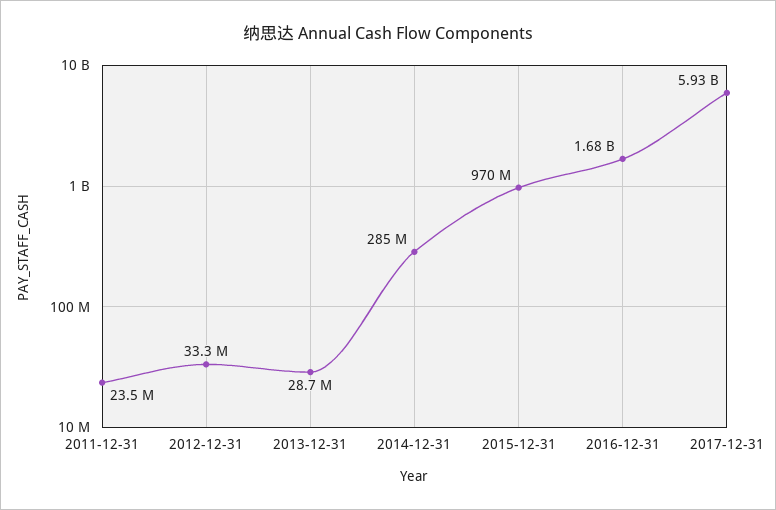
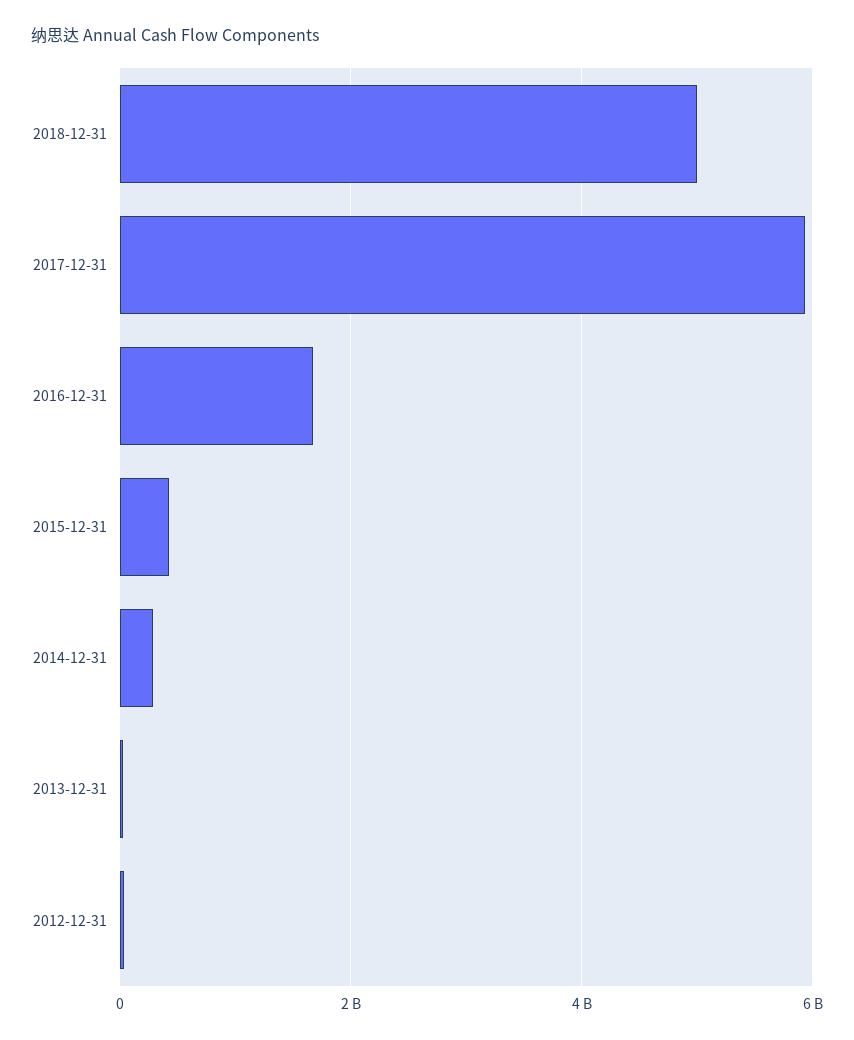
2011-12-31: 23500000 -> none
2015-12-31: 970000000 -> 400000000
2018-12-31: none -> 5000000000

